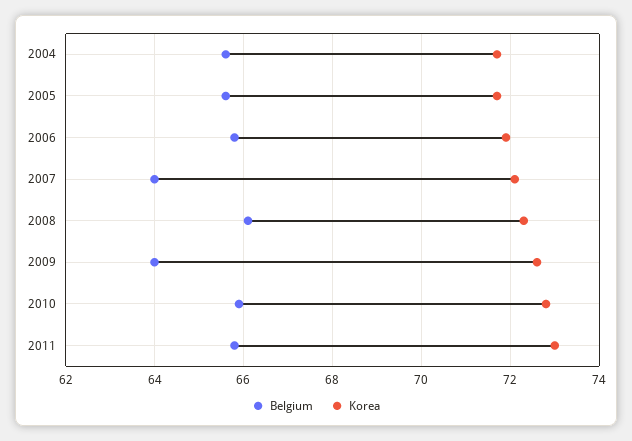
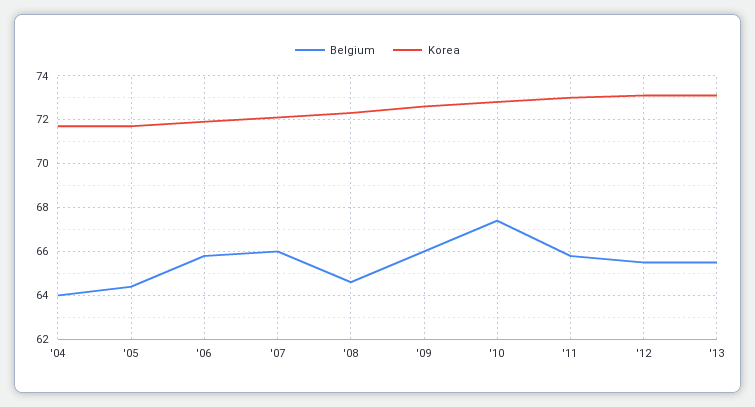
Belgium, 2004: 65.5 -> 64
Belgium, 2005: 65.5 -> 64.5
Belgium, 2007: 64 -> 66
Belgium, 2008: 66 -> 64.5
Belgium, 2009: 64 -> 66
Belgium, 2010: 66 -> 67.5
Belgium, '12: none -> 65.5
Korea, '12: none -> 73
Belgium, '13: none -> 65.5
Korea, '13: none -> 73

